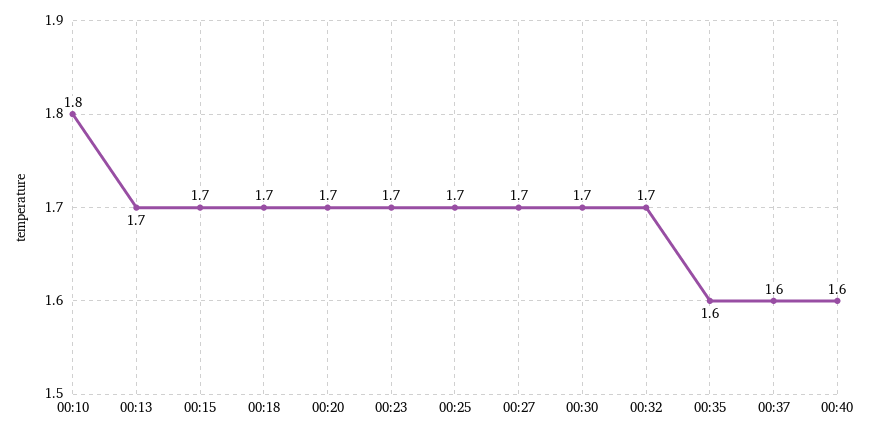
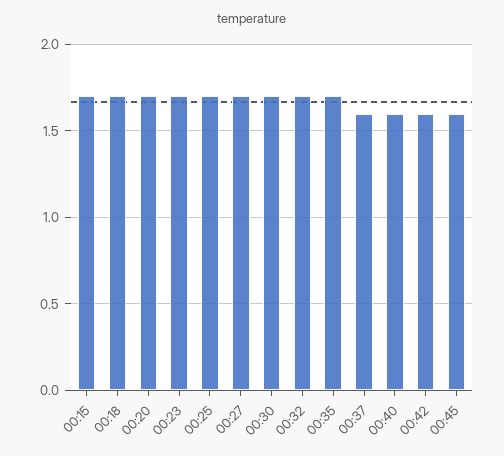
00:10: 1.8 -> none
00:13: 1.7 -> none
00:35: 1.6 -> 1.7
00:42: none -> 1.6
00:45: none -> 1.6

